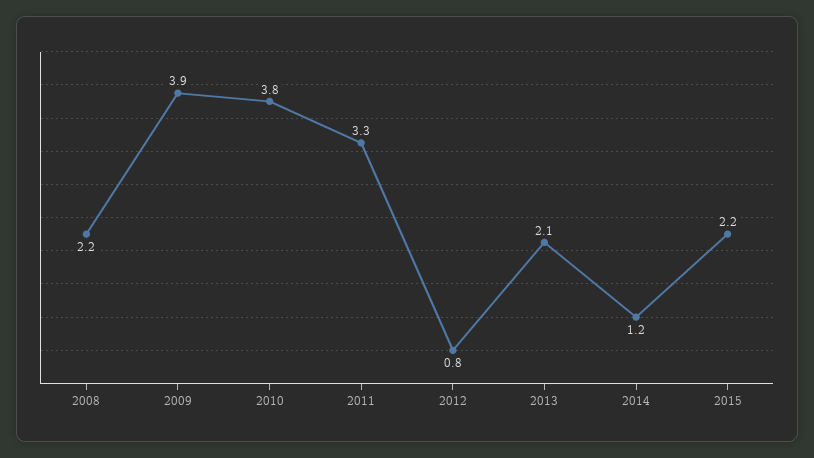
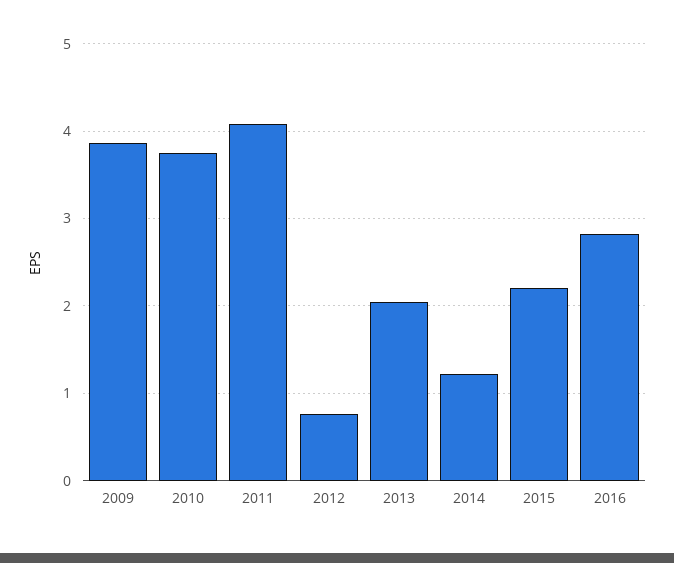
2008: 2.2 -> none
2011: 3.3 -> 4.1
2016: none -> 2.8

